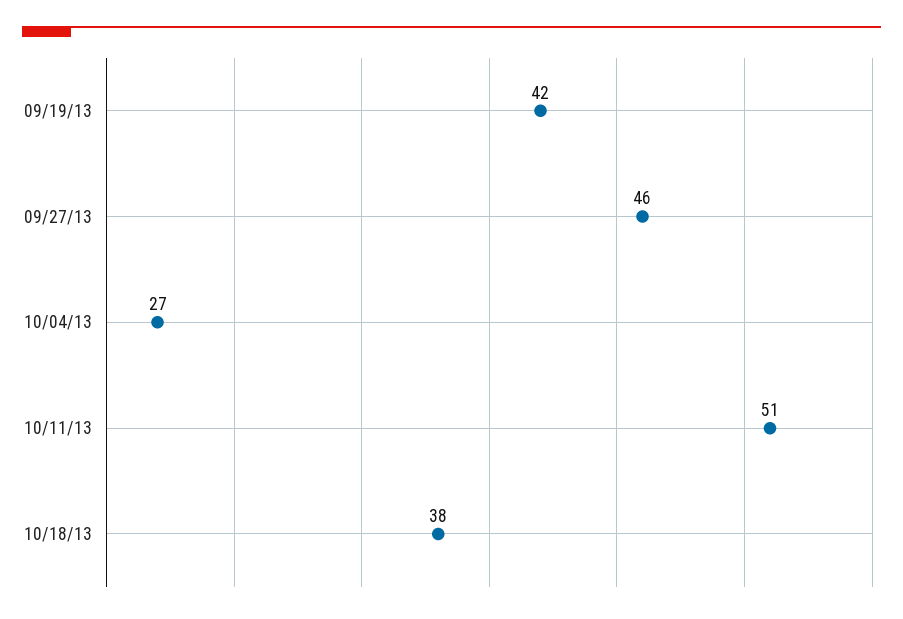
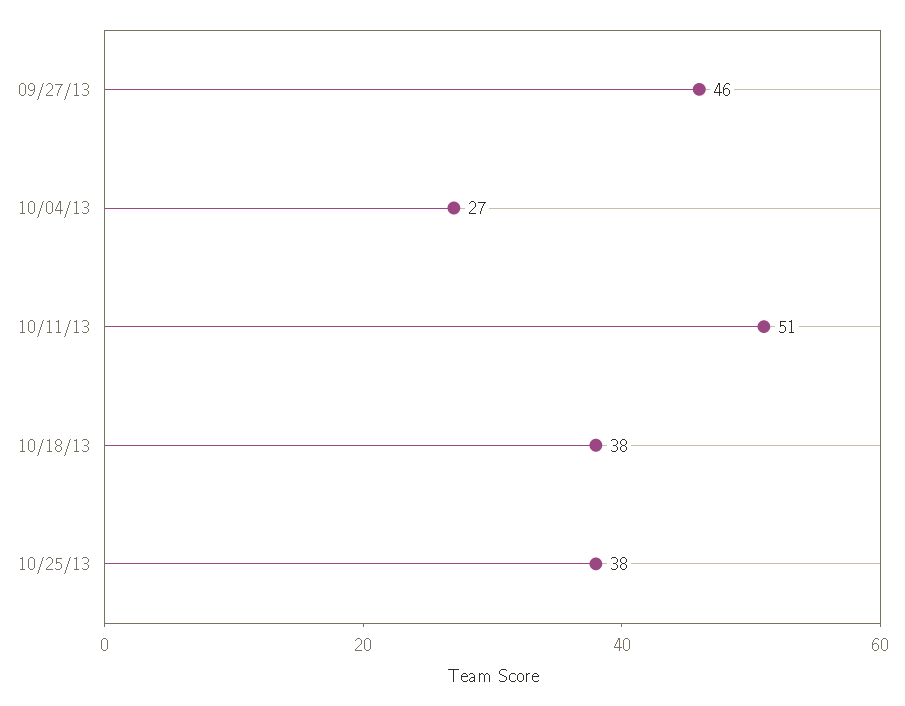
09/19/13: 42 -> none
10/25/13: none -> 38

